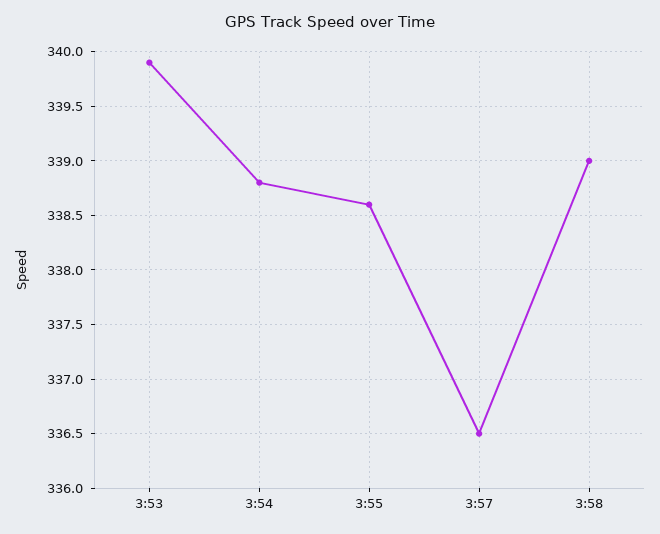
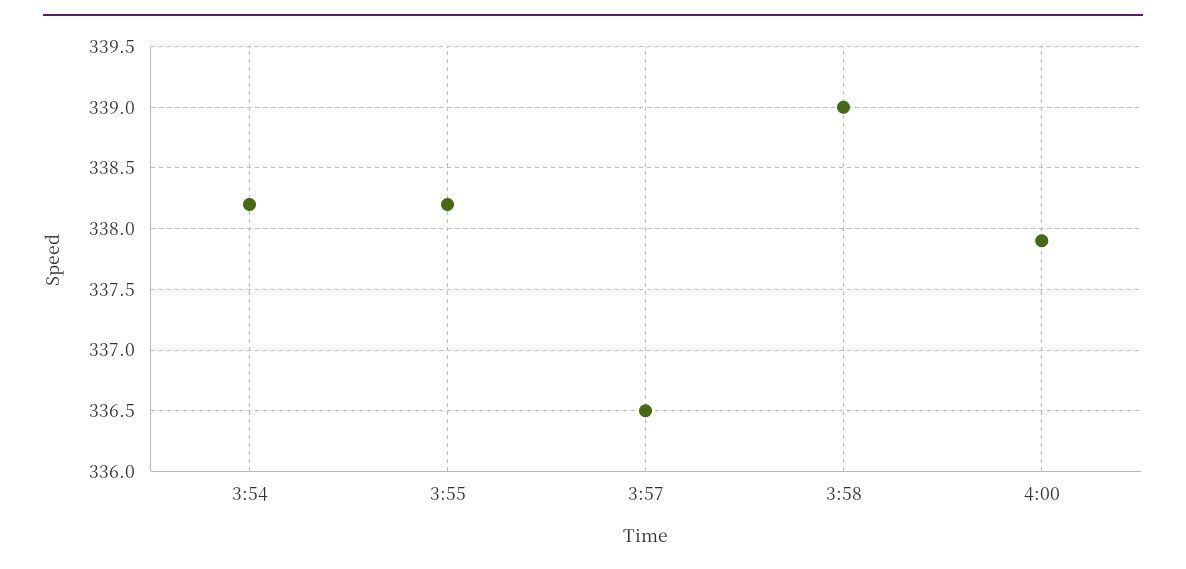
3:53: 339.9 -> none
3:54: 338.8 -> 338.2
3:55: 338.6 -> 338.2
4:00: none -> 337.9

